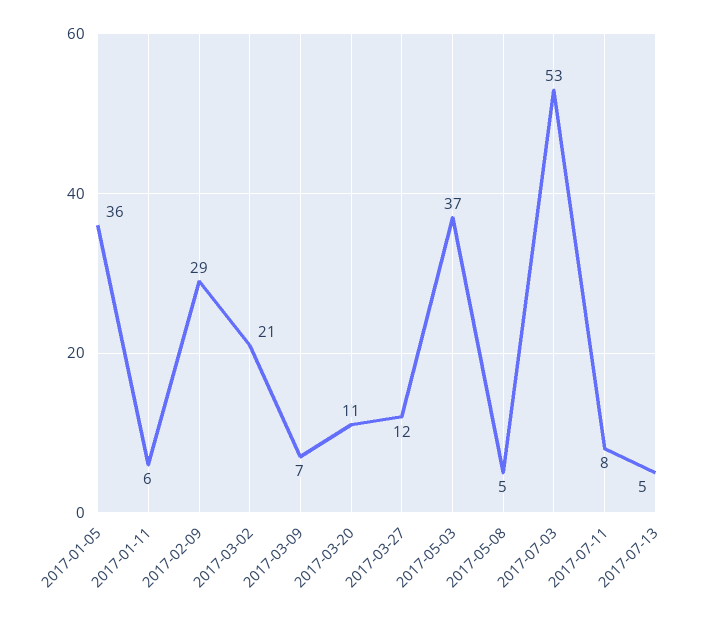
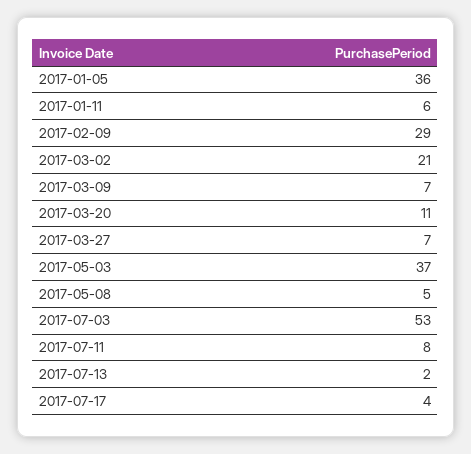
2017-03-27: 12 -> 7
2017-07-13: 5 -> 2
2017-07-17: none -> 4

